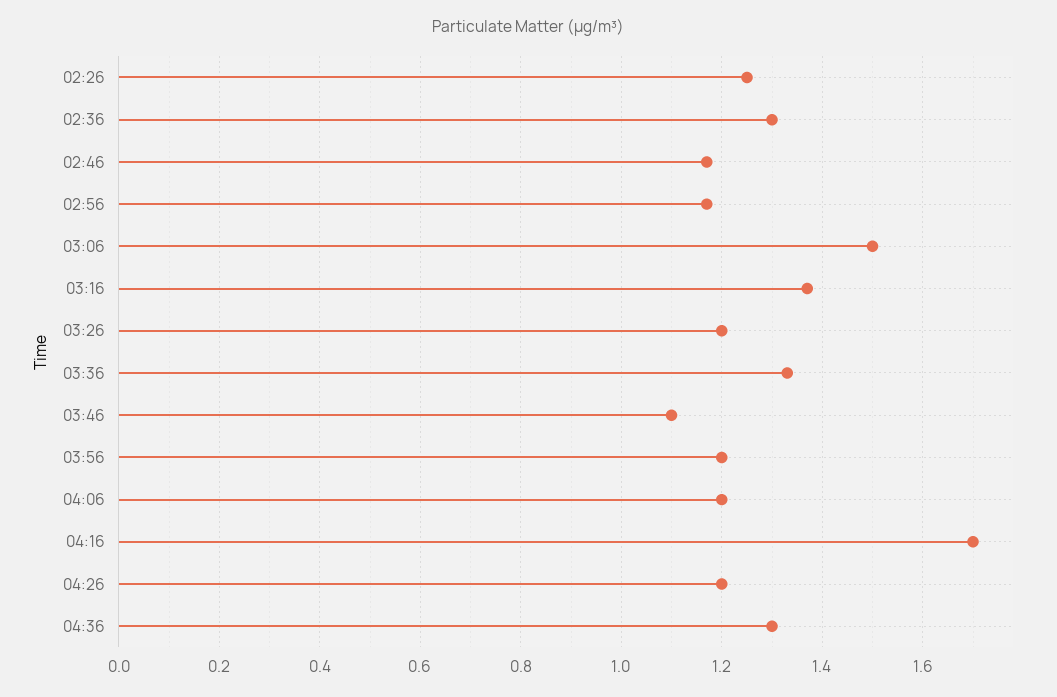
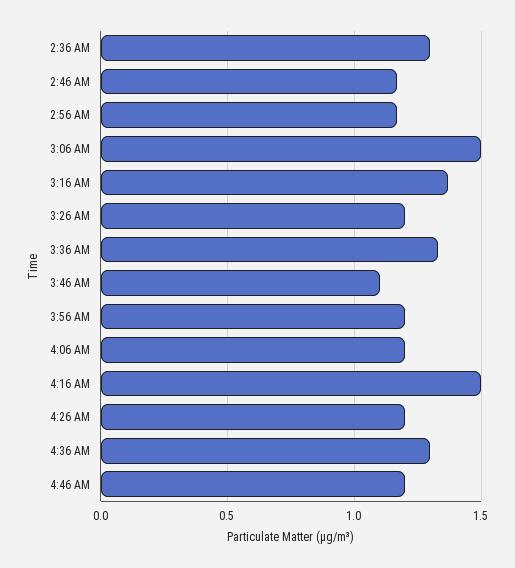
02:26: 1.25 -> none
04:16: 1.7 -> 1.5
4:46 AM: none -> 1.2

